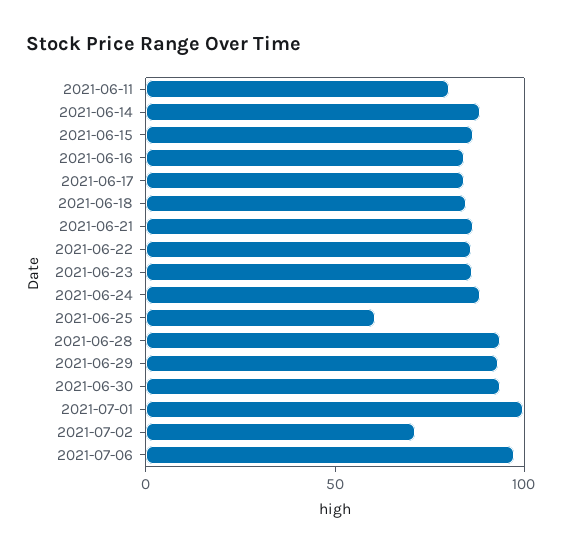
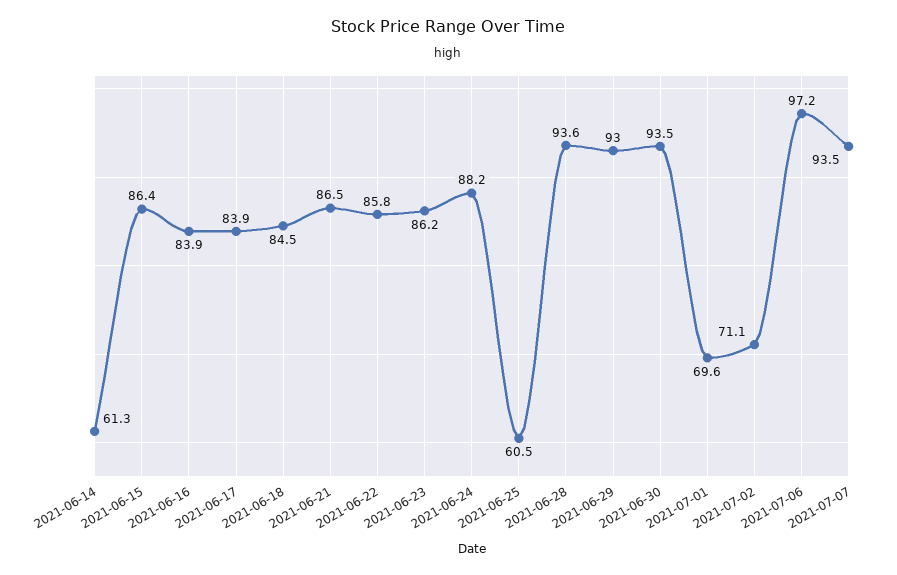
2021-06-11: 80 -> none
2021-06-14: 90 -> 61.3
2021-07-01: 100 -> 69.6
2021-07-07: none -> 93.5

